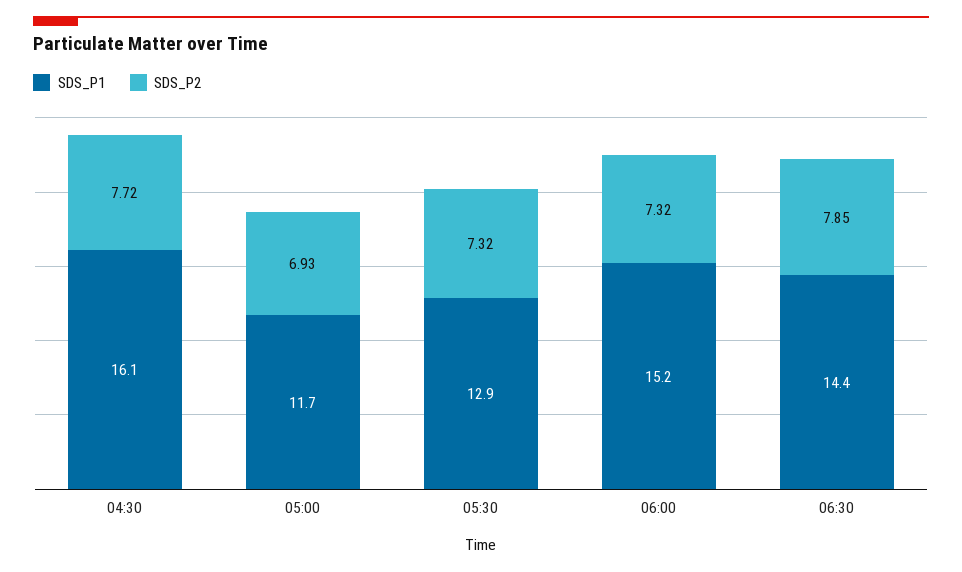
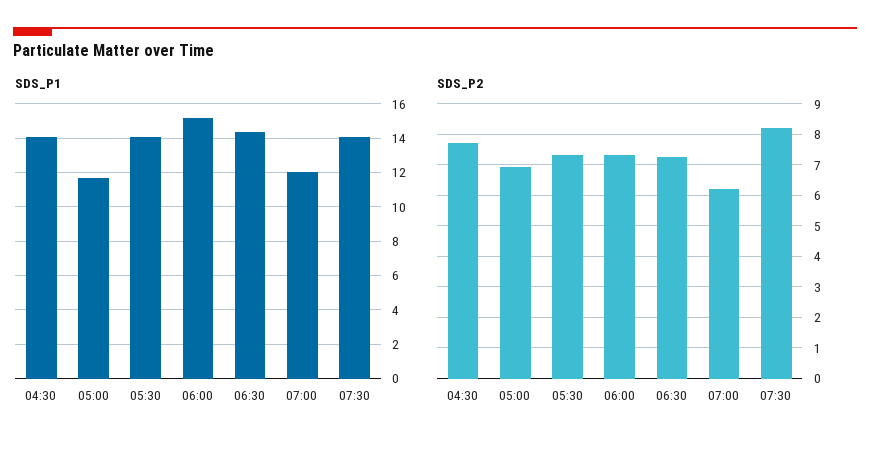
SDS_P1, 04:30: 16.1 -> 14
SDS_P1, 05:30: 12.9 -> 14
SDS_P2, 06:30: 7.85 -> 7.2
SDS_P1, 07:00: none -> 12
SDS_P1, 07:30: none -> 14
SDS_P2, 07:00: none -> 6.2
SDS_P2, 07:30: none -> 8.2

